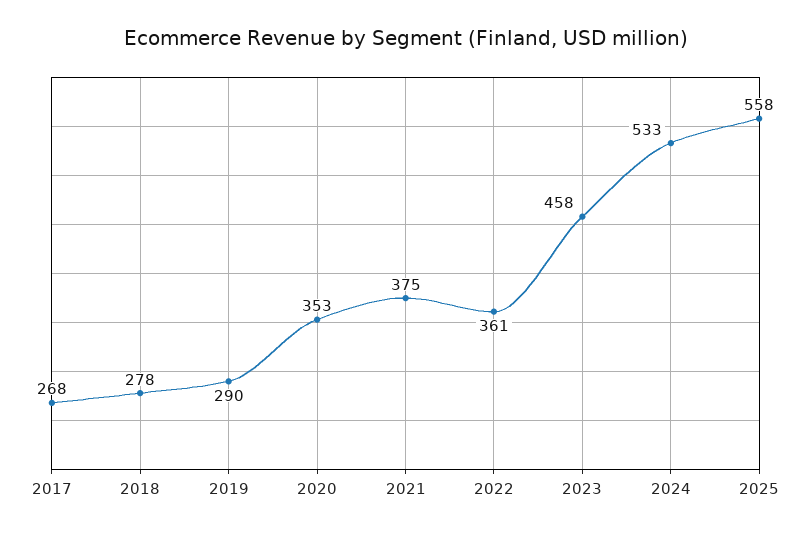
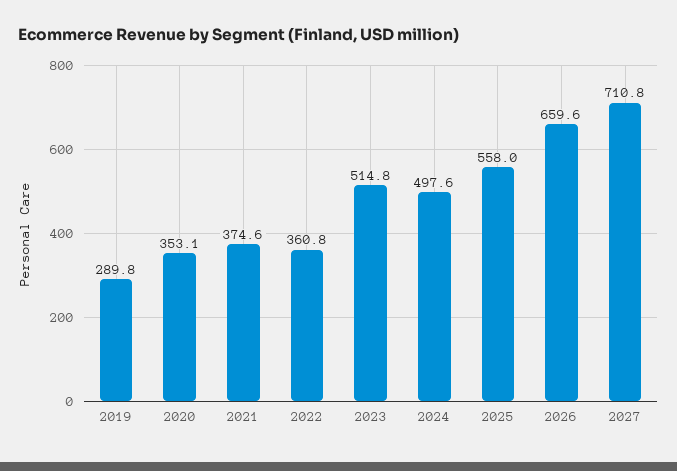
2017: 268 -> none
2018: 278 -> none
2023: 458 -> 514.8
2024: 533 -> 497.6
2026: none -> 659.6
2027: none -> 710.8

